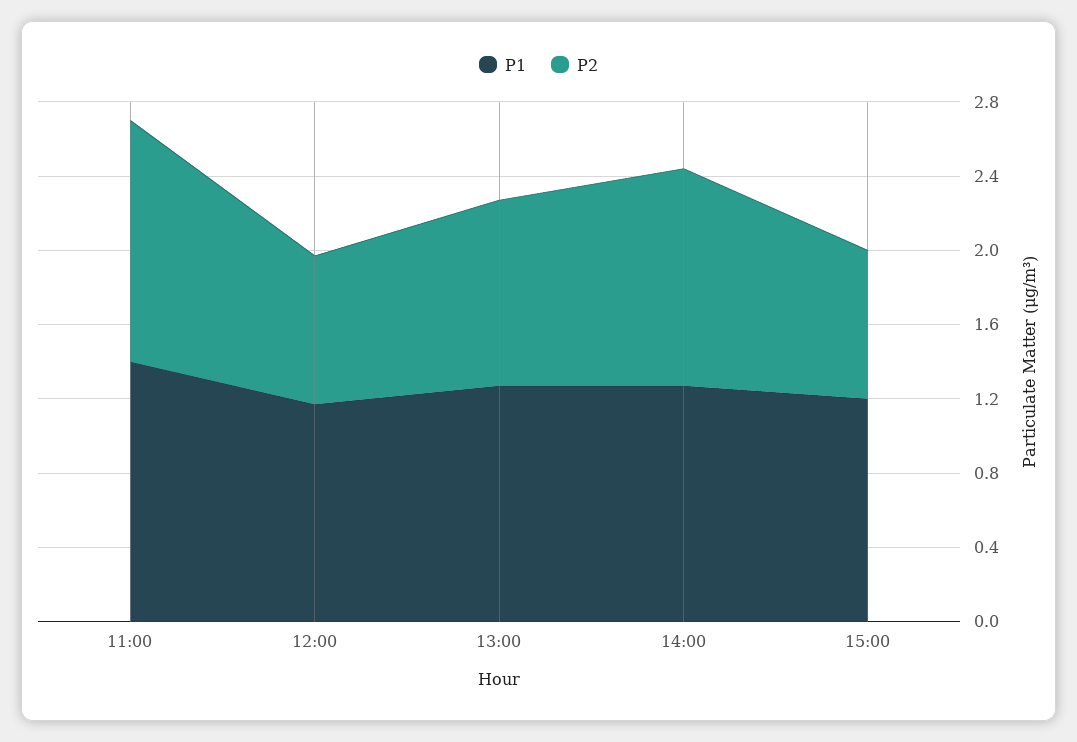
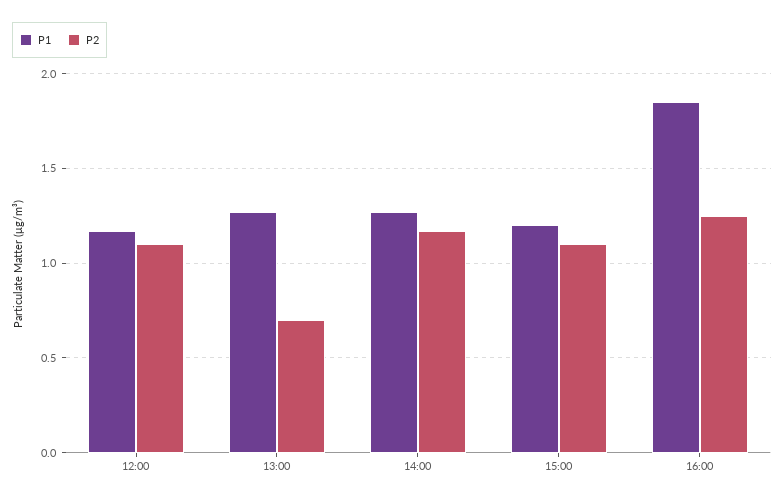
P1, 11:00: 1.4 -> none
P2, 11:00: 1.3 -> none
P2, 12:00: 0.8 -> 1.1
P2, 13:00: 1 -> 0.7
P2, 15:00: 0.8 -> 1.1
P1, 16:00: none -> 1.85
P2, 16:00: none -> 1.25

